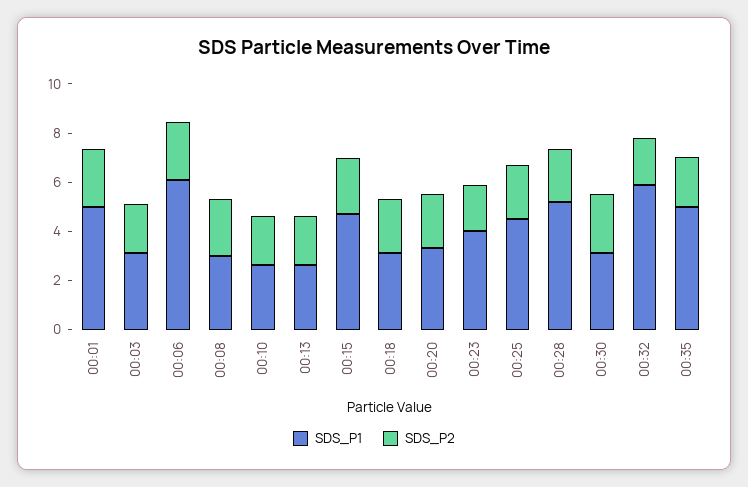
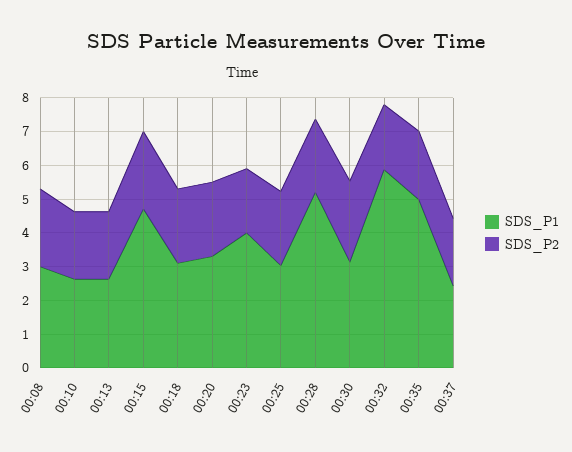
SDS_P1, 00:01: 5 -> none
SDS_P2, 00:01: 2.5 -> none
SDS_P1, 00:03: 3 -> none
SDS_P2, 00:03: 2 -> none
SDS_P1, 00:06: 6 -> none
SDS_P2, 00:06: 2.5 -> none
SDS_P1, 00:25: 4.5 -> 3
SDS_P1, 00:37: none -> 2.5
SDS_P2, 00:37: none -> 2

